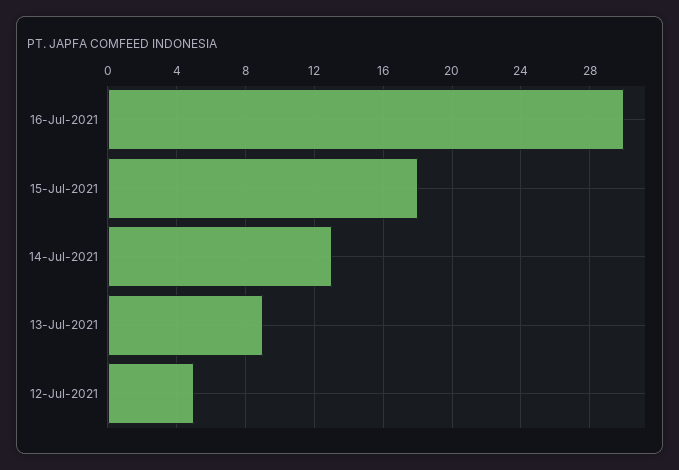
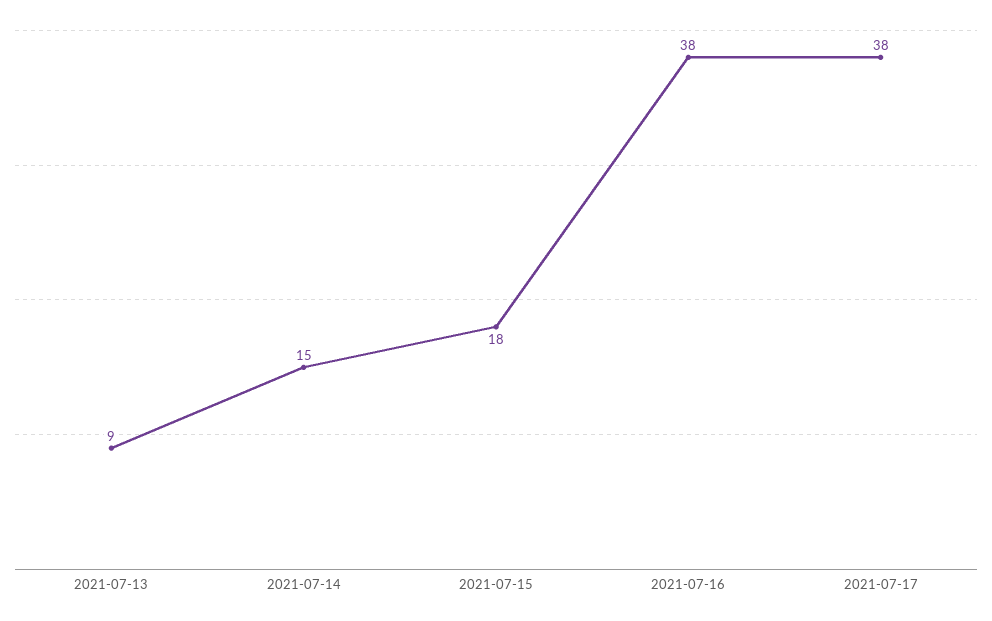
16-Jul-2021: 30 -> 38
14-Jul-2021: 13 -> 15
12-Jul-2021: 5 -> none
2021-07-17: none -> 38

